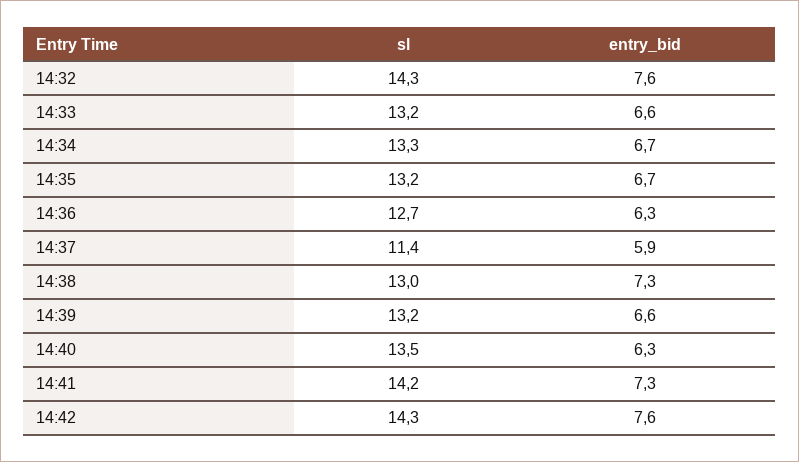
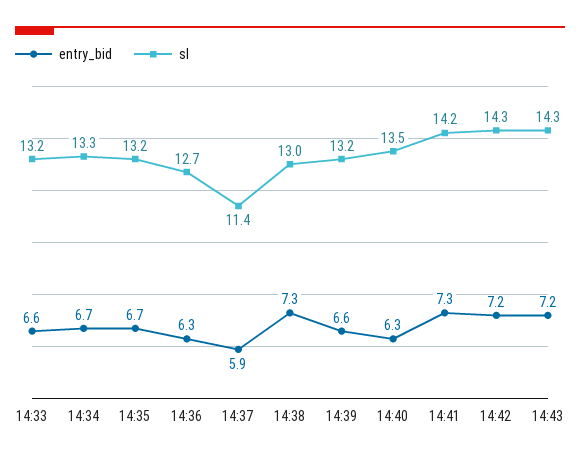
sl, 14:32: 14.3 -> none
entry_bid, 14:32: 7.6 -> none
entry_bid, 14:42: 7.6 -> 7.2
entry_bid, 14:43: none -> 7.2
sl, 14:43: none -> 14.3

